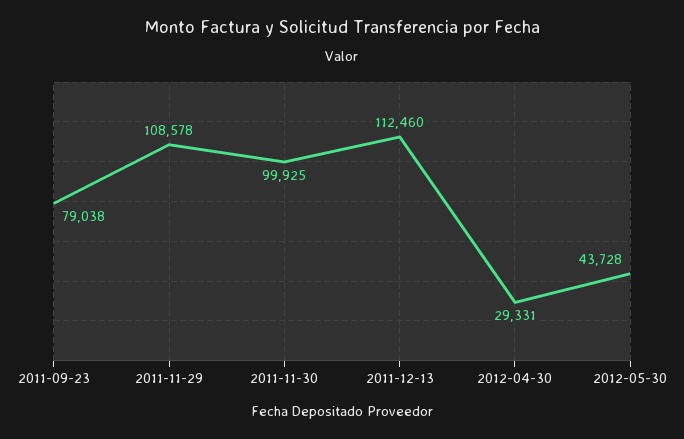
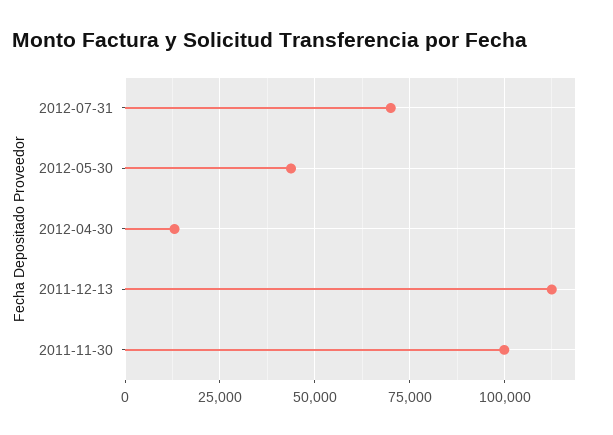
2011-09-23: 79038 -> none
2011-11-29: 108578 -> none
2012-04-30: 29331 -> 12500
2012-07-31: none -> 70000

